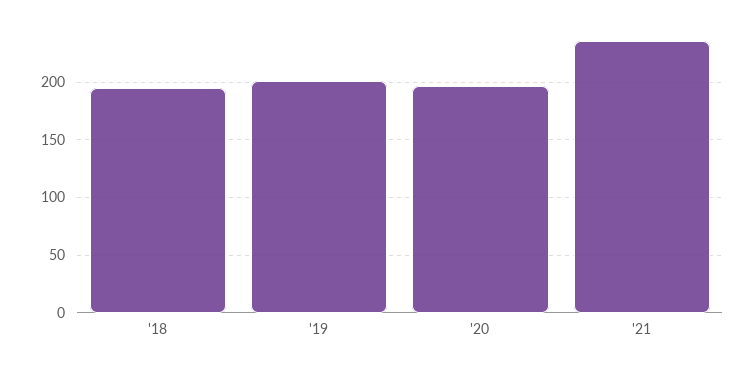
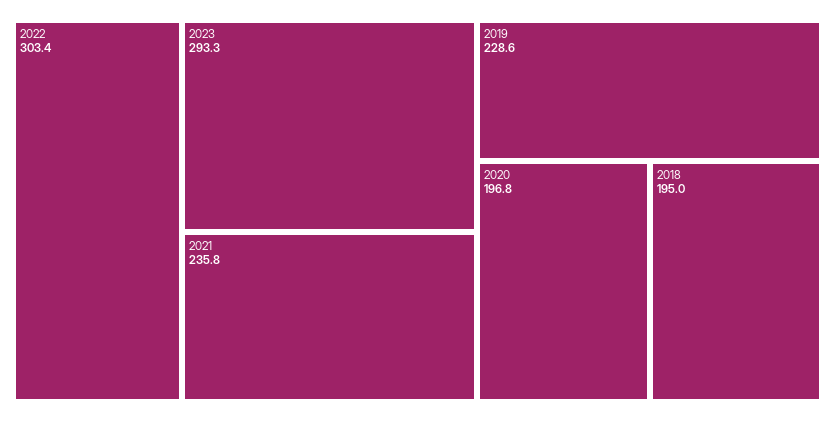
'19: 200 -> 228.6
2022: none -> 303.4
2023: none -> 293.3

